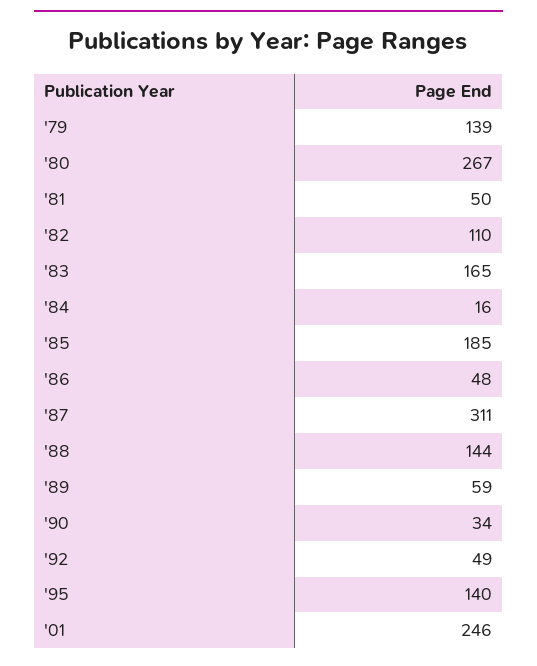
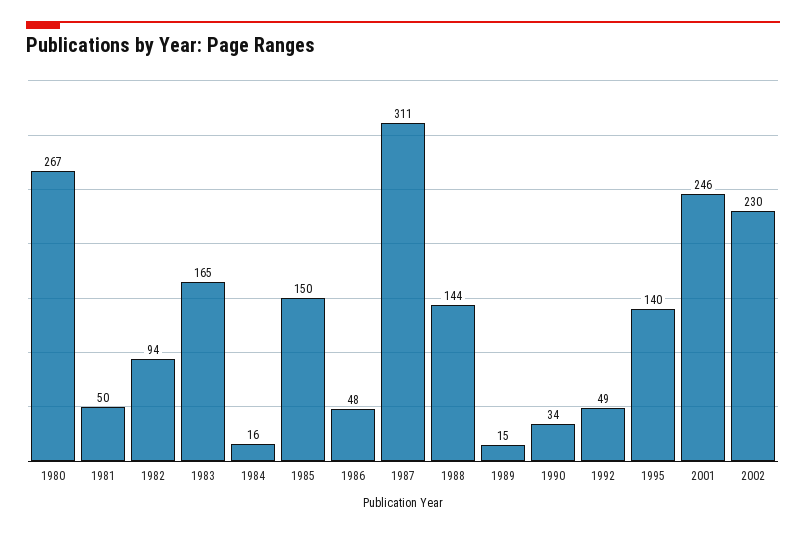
'79: 139 -> none
'82: 110 -> 94
'85: 185 -> 150
'89: 59 -> 15
2002: none -> 230

